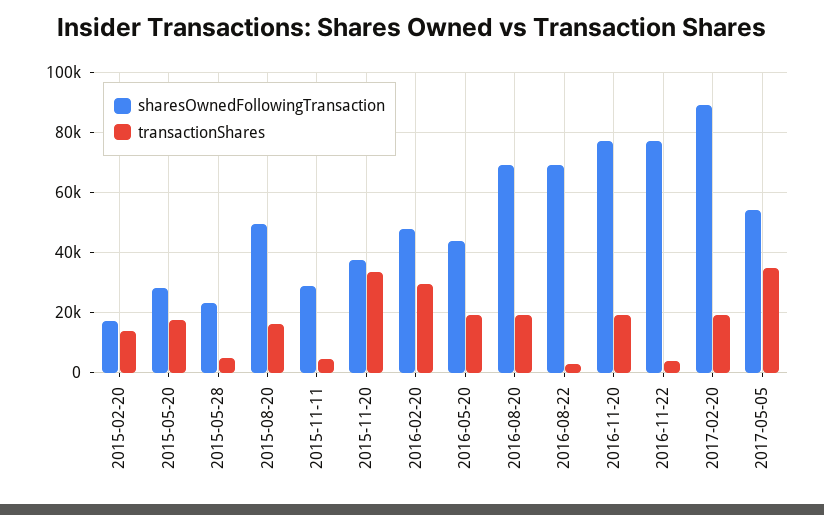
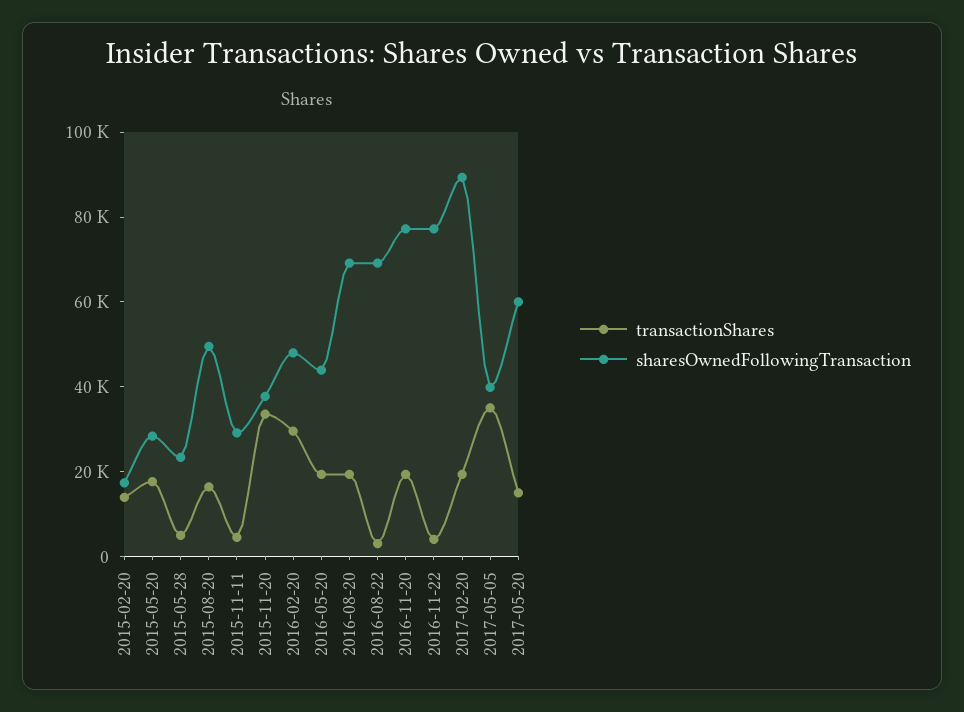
sharesOwnedFollowingTransaction, 2017-05-05: 54000 -> 40000
transactionShares, 2017-05-20: none -> 15000
sharesOwnedFollowingTransaction, 2017-05-20: none -> 60000

